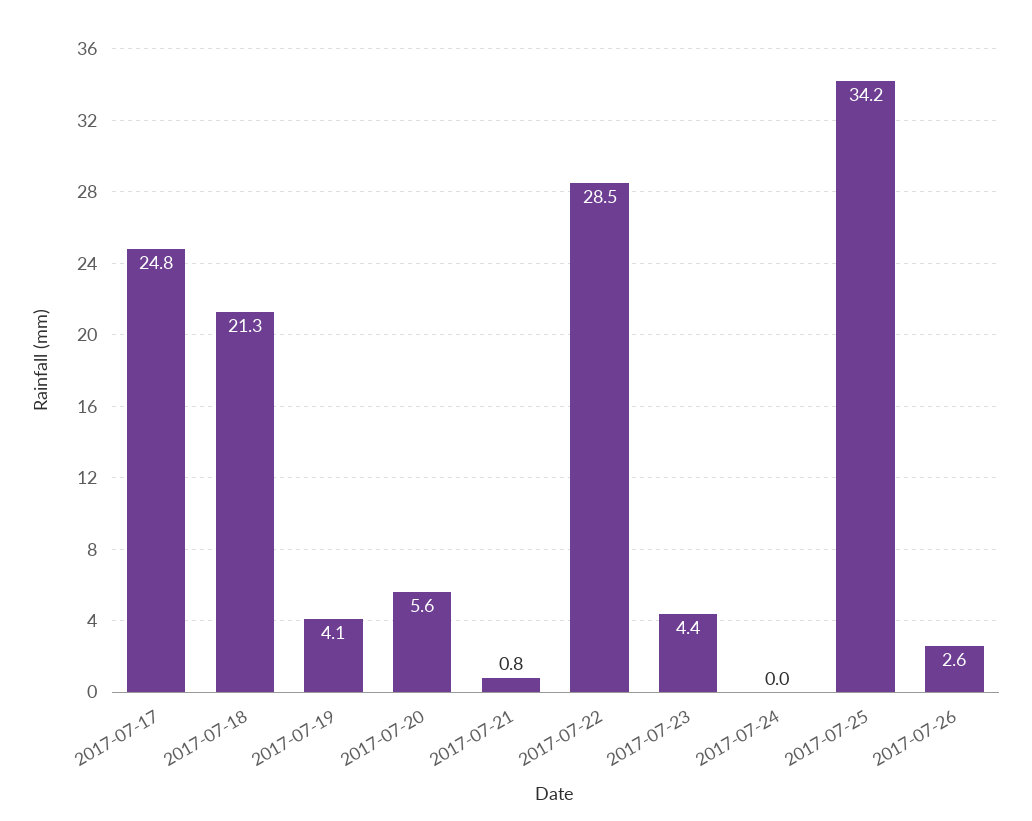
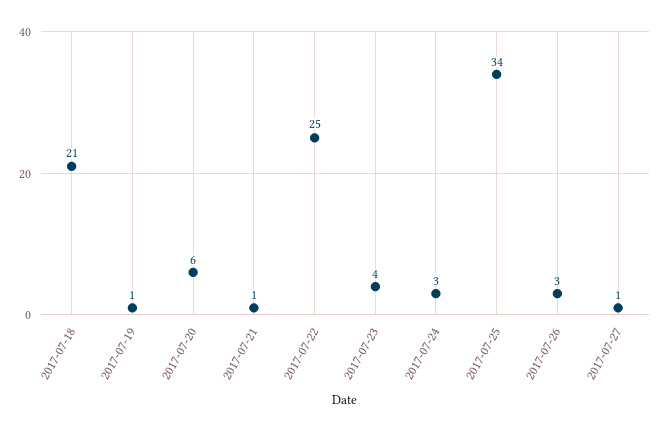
2017-07-17: 24.8 -> none
2017-07-19: 4.1 -> 1
2017-07-22: 28.5 -> 25
2017-07-24: 0 -> 3
2017-07-27: none -> 1

